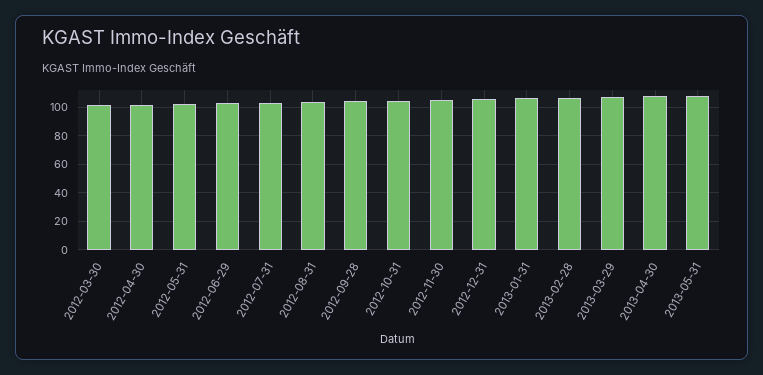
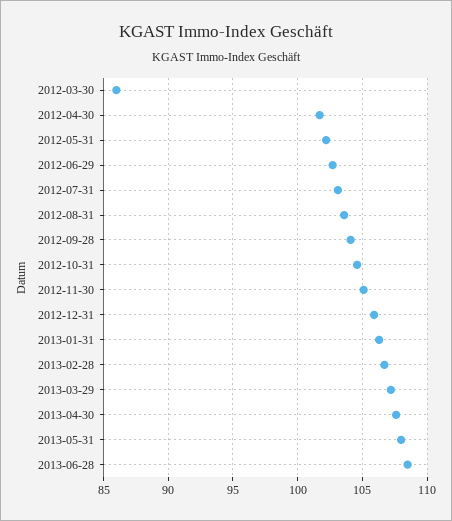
2012-03-30: 100 -> 86
2013-06-28: none -> 108.5

